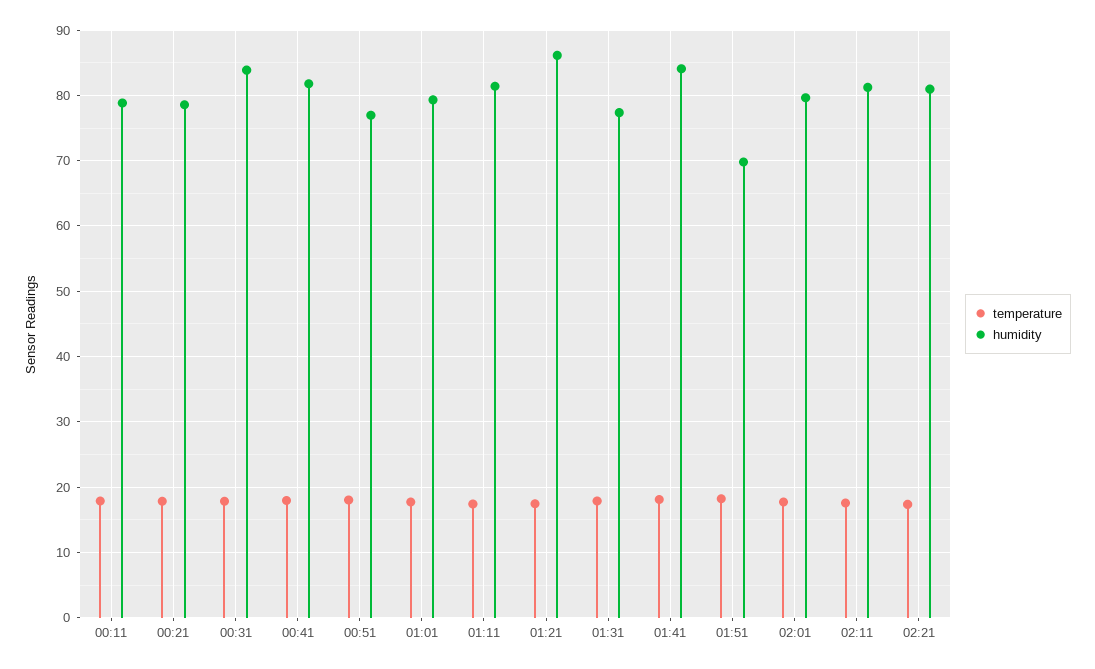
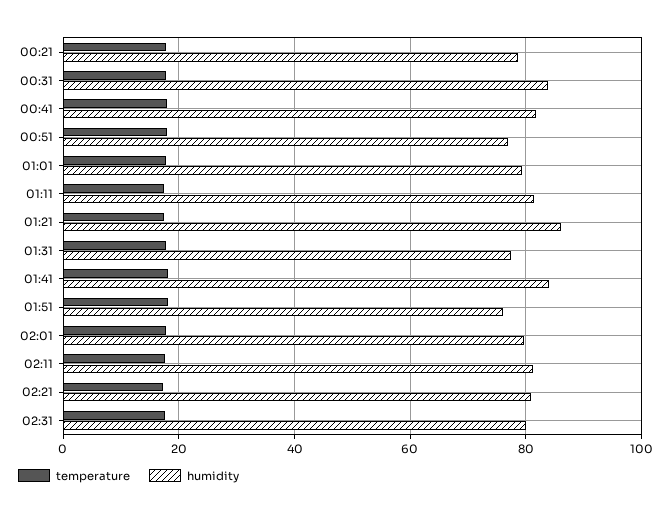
temperature, 00:11: 18 -> none
humidity, 00:11: 79 -> none
humidity, 01:51: 70 -> 76
temperature, 02:31: none -> 18
humidity, 02:31: none -> 80

